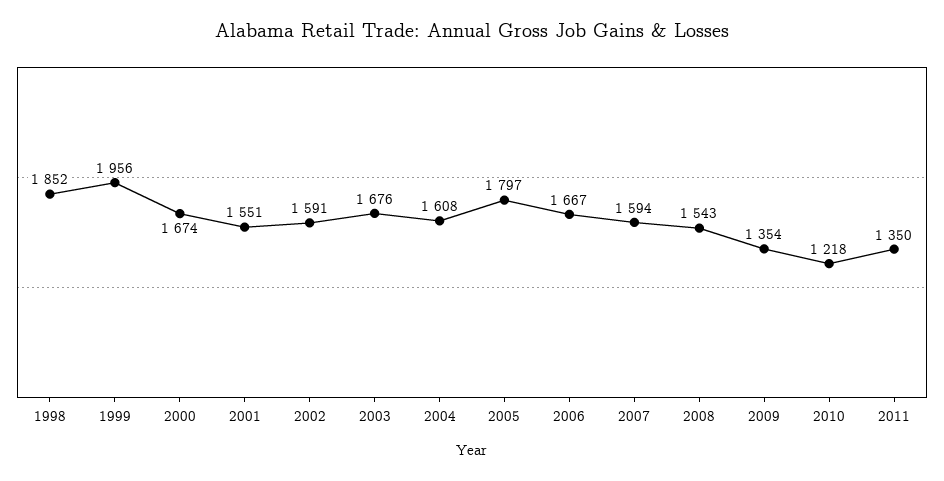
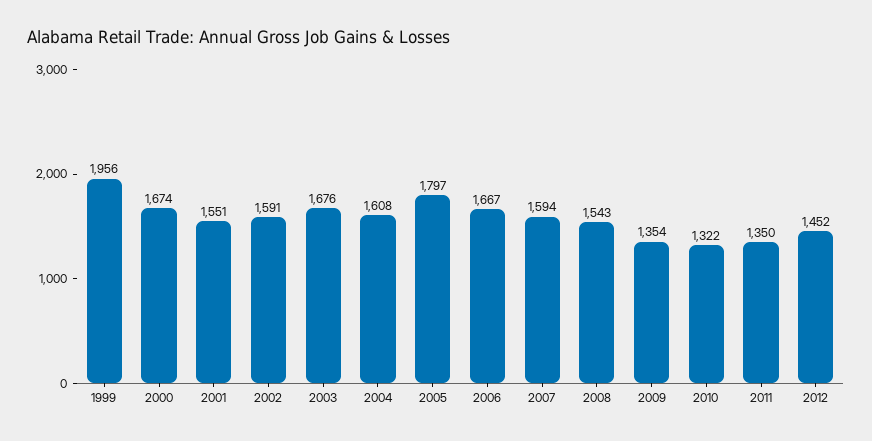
1998: 1852 -> none
2010: 1218 -> 1322
2012: none -> 1452

